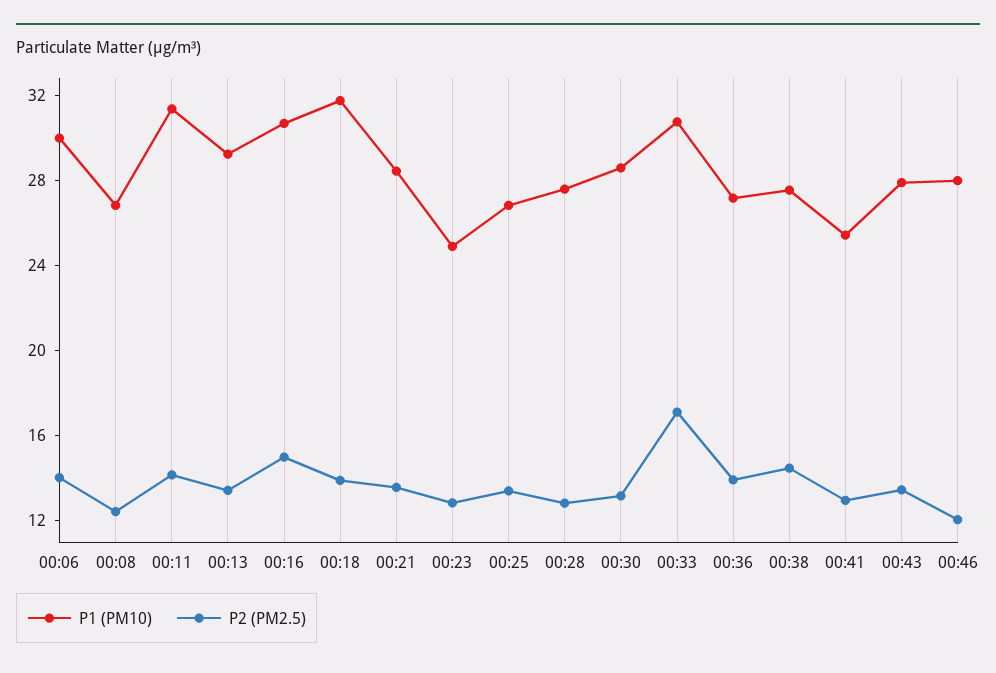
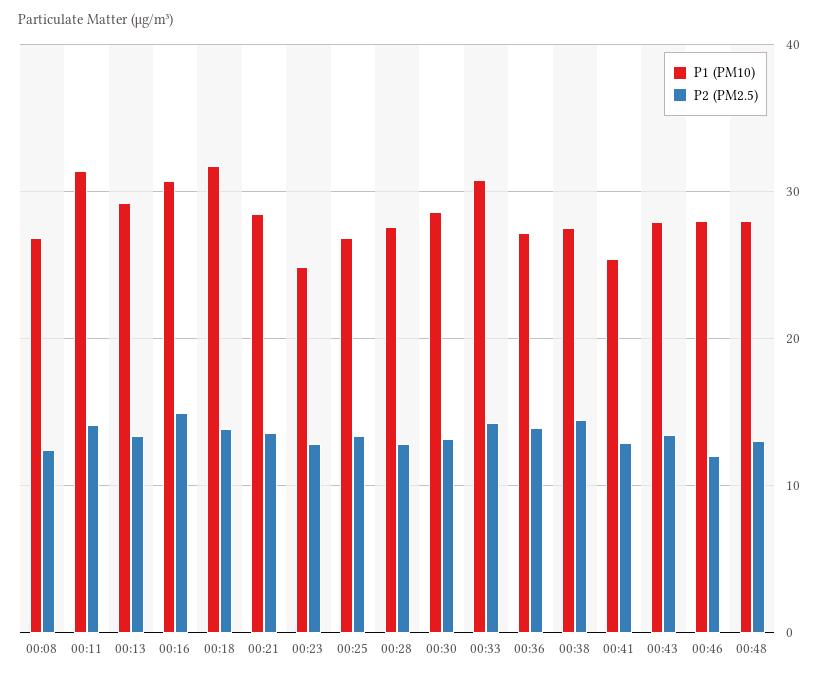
P1 (PM10), 00:06: 30 -> none
P2 (PM2.5), 00:06: 14 -> none
P2 (PM2.5), 00:33: 17 -> 14
P1 (PM10), 00:48: none -> 28
P2 (PM2.5), 00:48: none -> 13

